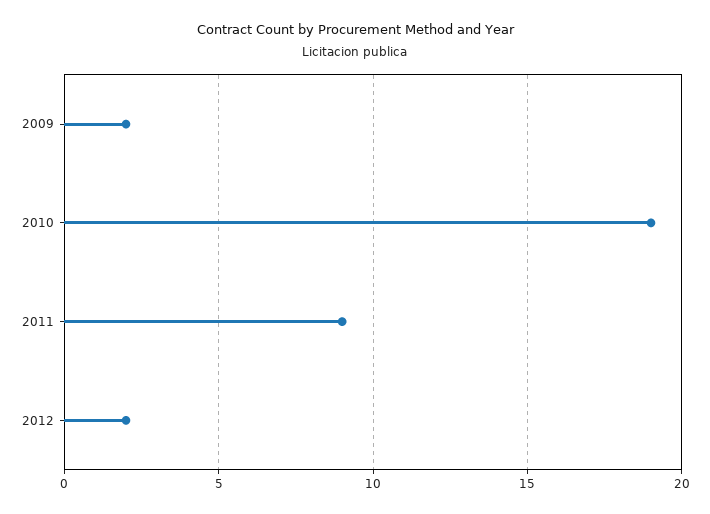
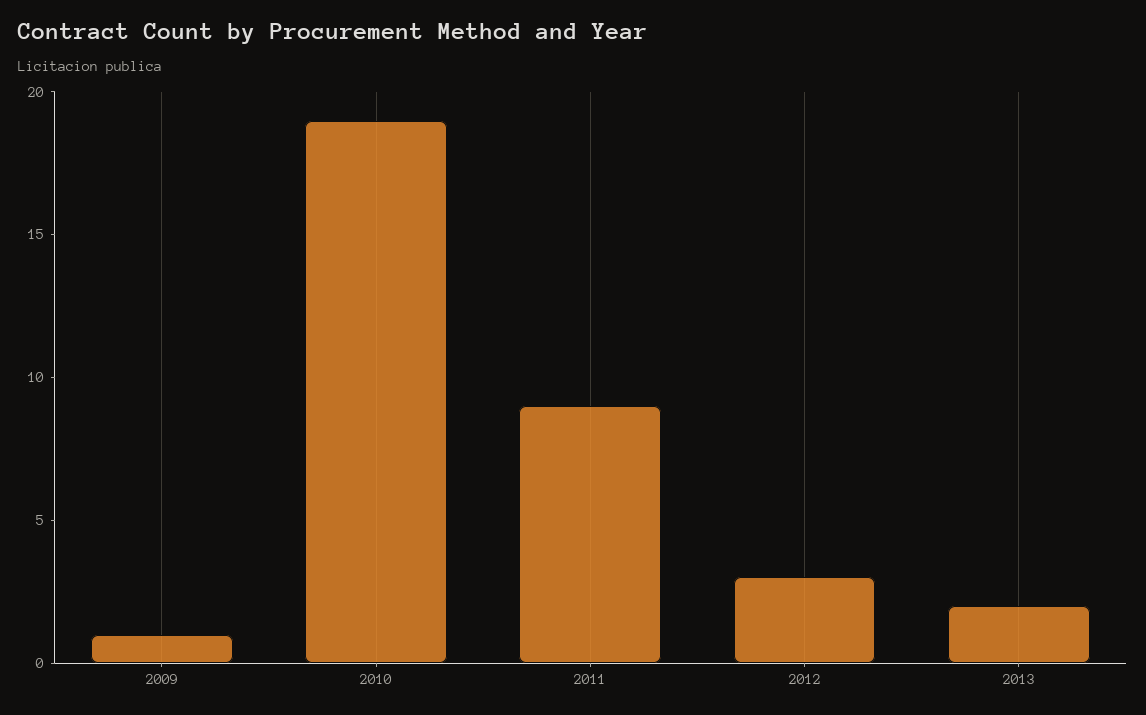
2009: 2 -> 1
2012: 2 -> 3
2013: none -> 2

